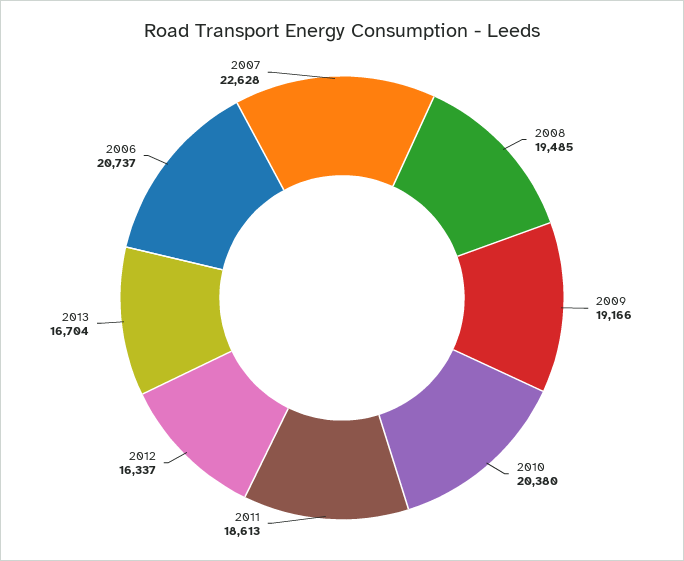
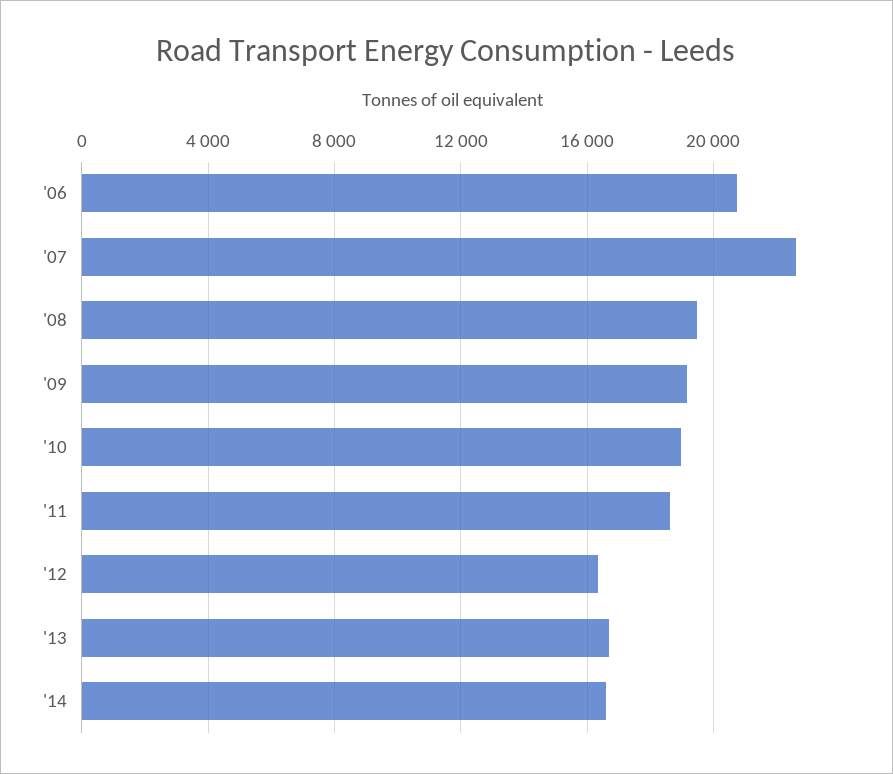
2010: 20380 -> 19000
'14: none -> 16500

